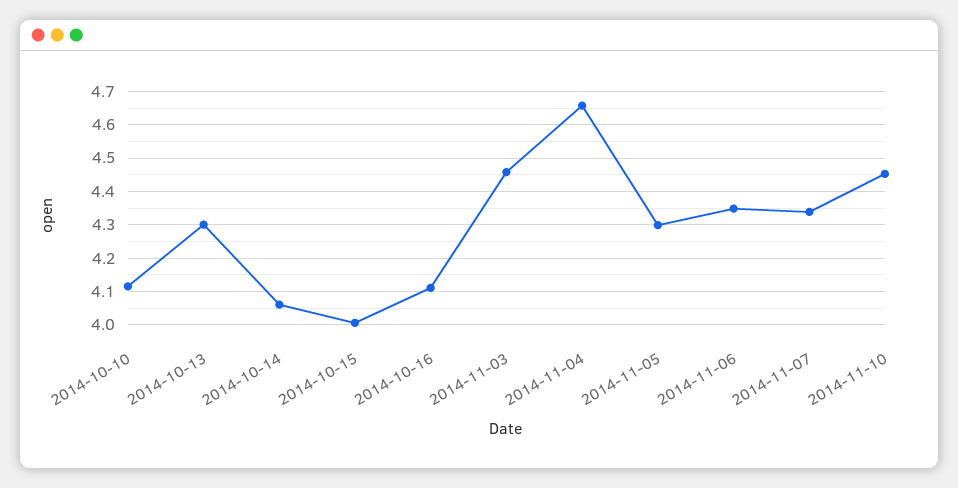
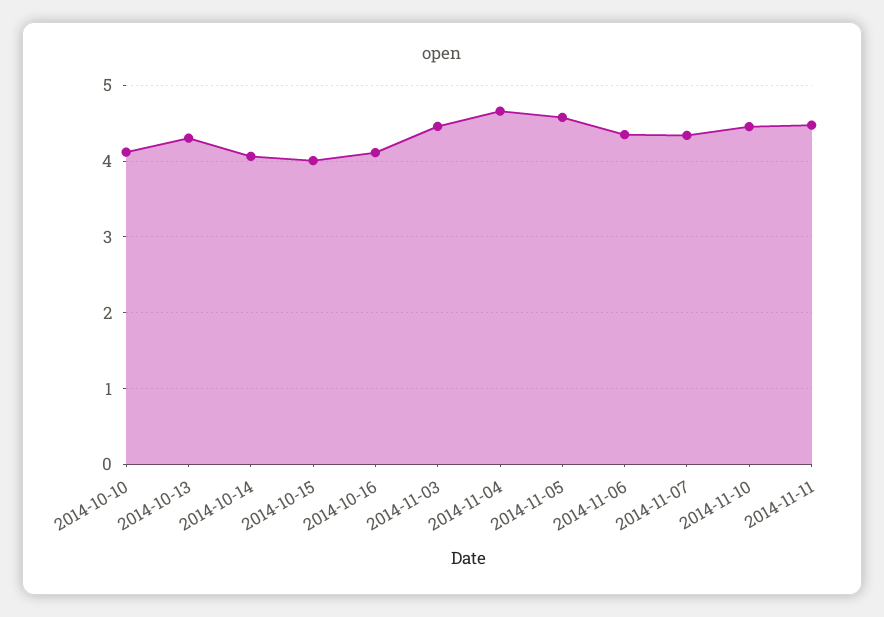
2014-11-05: 4.3 -> 4.6
2014-11-11: none -> 4.5

